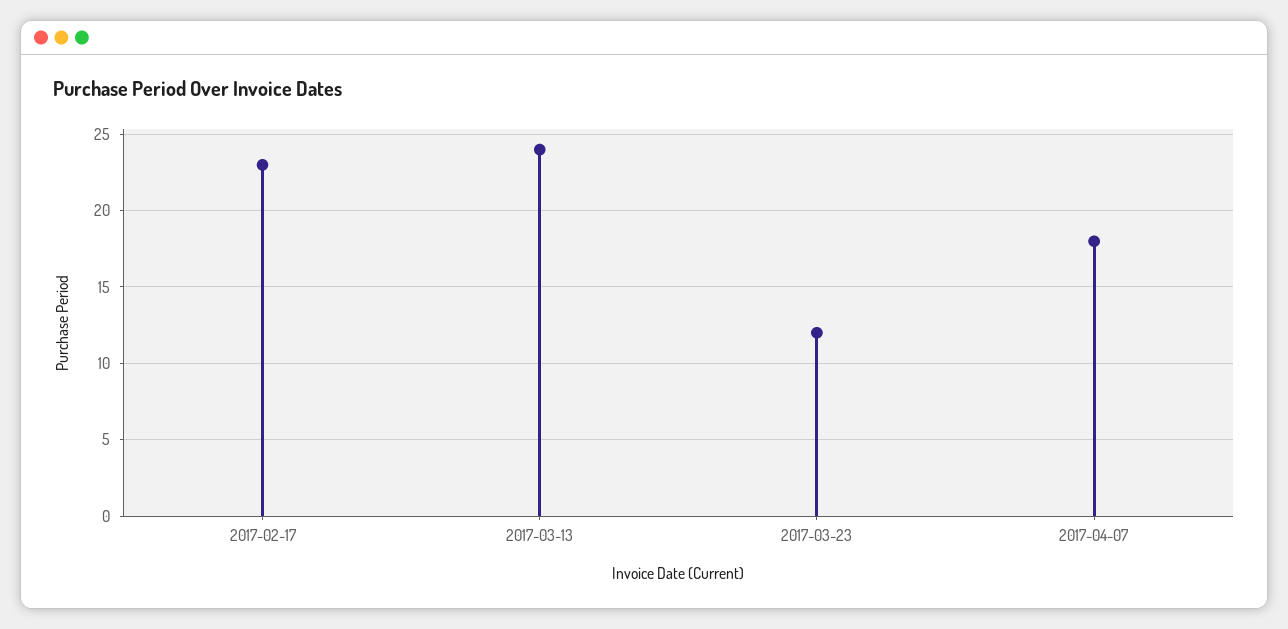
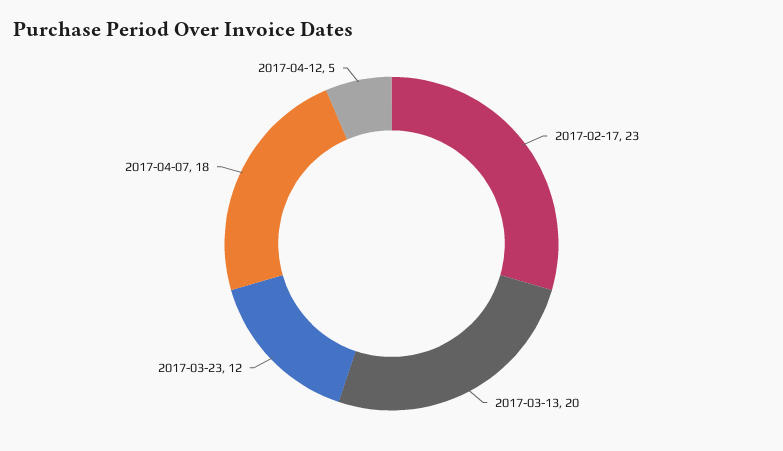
2017-03-13: 24 -> 20
2017-04-12: none -> 5

